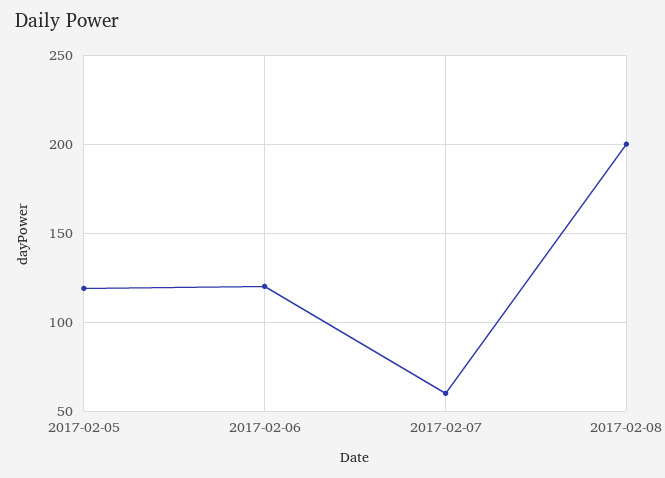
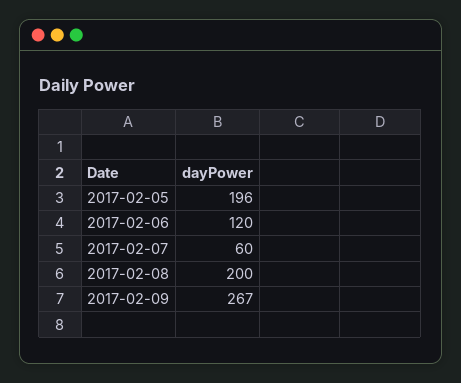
2017-02-05: 120 -> 196
2017-02-09: none -> 267

